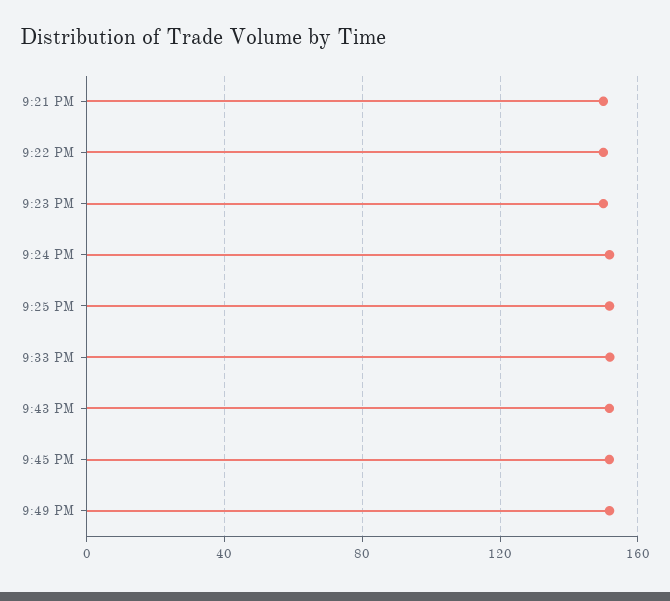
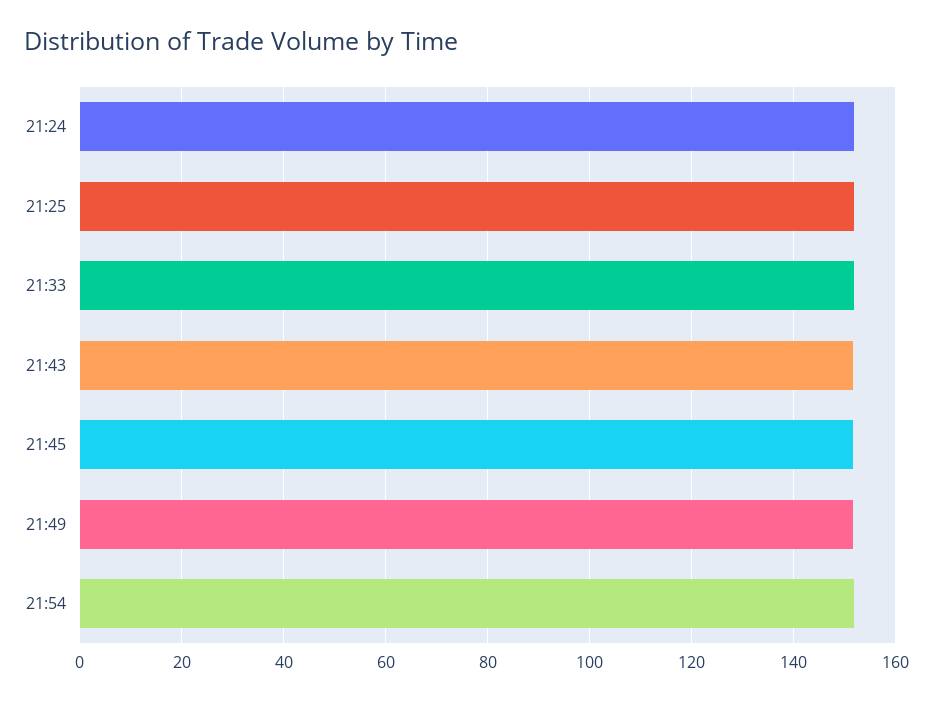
9:21 PM: 150 -> none
9:22 PM: 150 -> none
9:23 PM: 150 -> none
21:54: none -> 152

